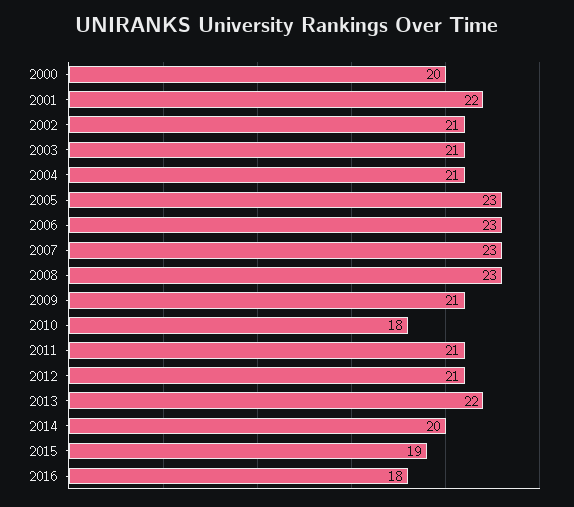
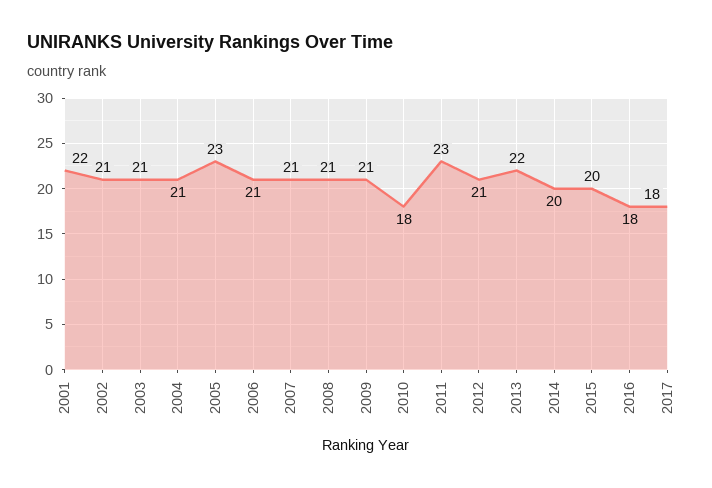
2000: 20 -> none
2006: 23 -> 21
2007: 23 -> 21
2008: 23 -> 21
2011: 21 -> 23
2015: 19 -> 20
2017: none -> 18

